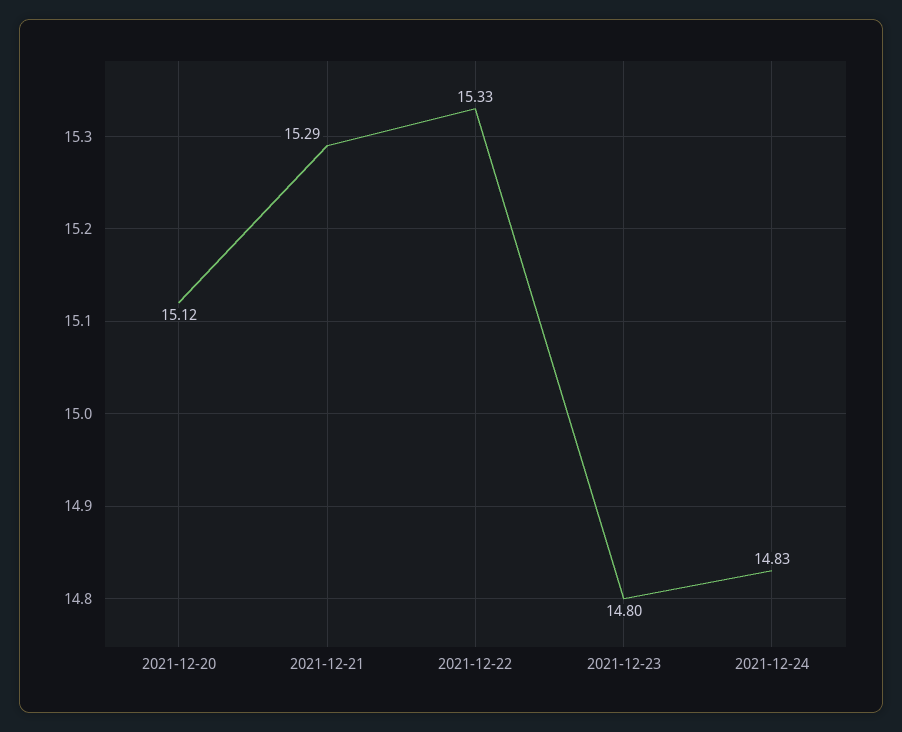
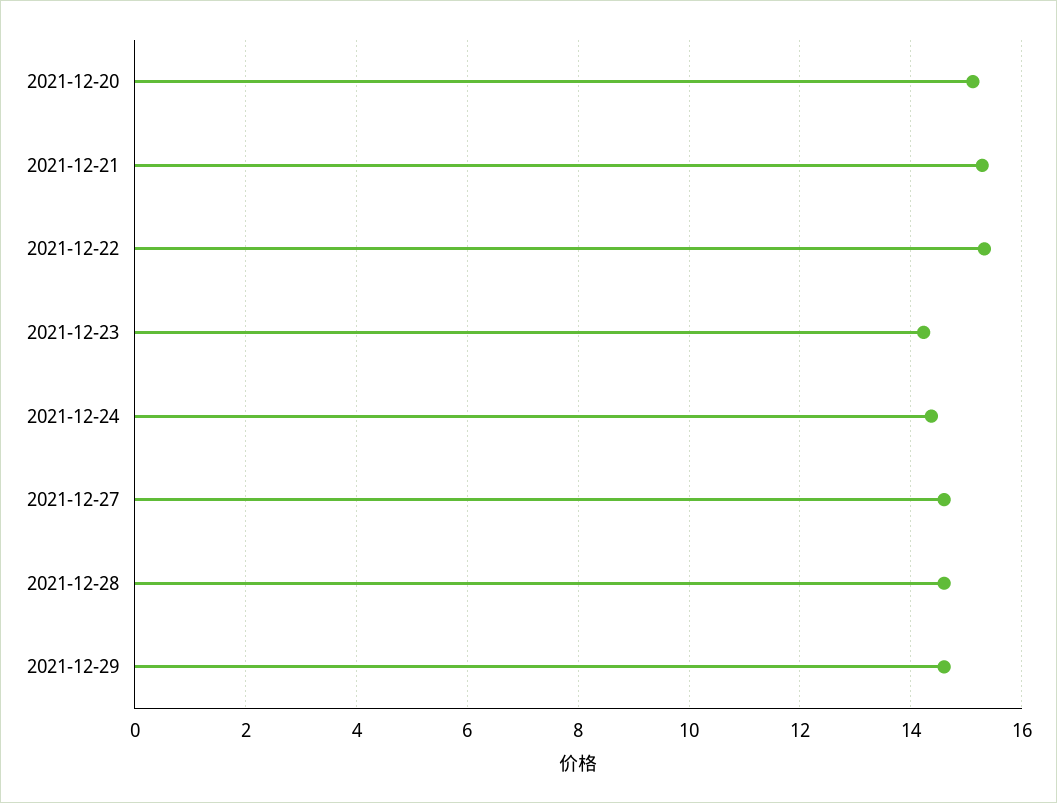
2021-12-23: 14.8 -> 14.2
2021-12-24: 14.83 -> 14.4
2021-12-27: none -> 14.6
2021-12-28: none -> 14.6
2021-12-29: none -> 14.6

